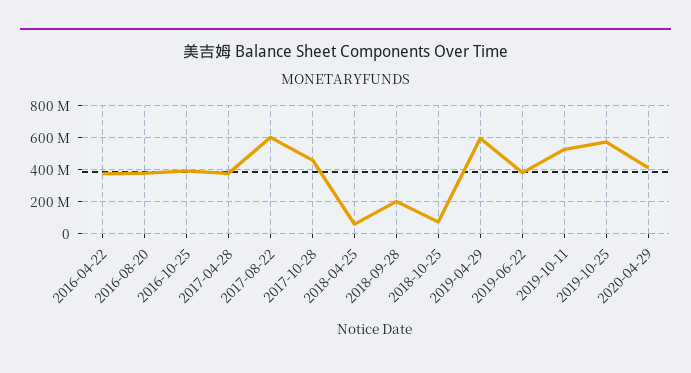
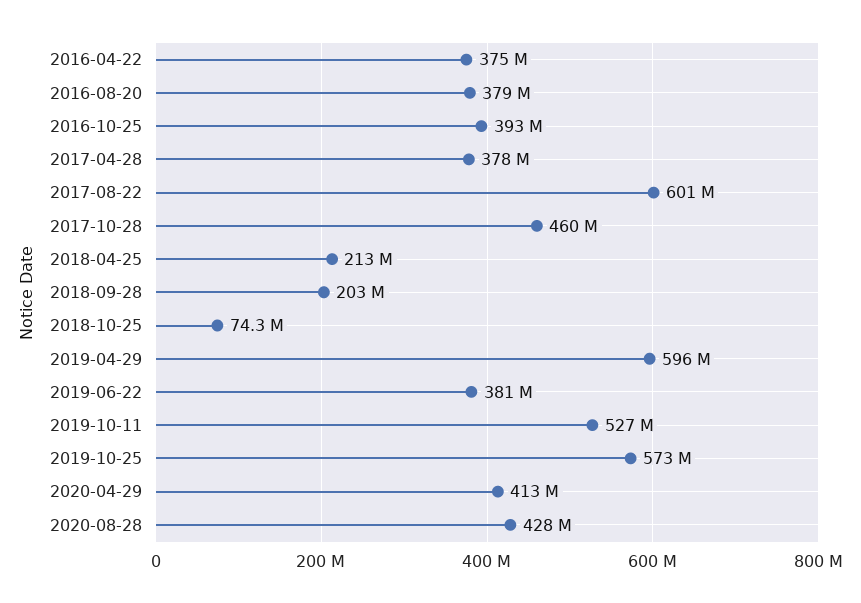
2018-04-25: 50000000 -> 213000000
2020-08-28: none -> 428000000

